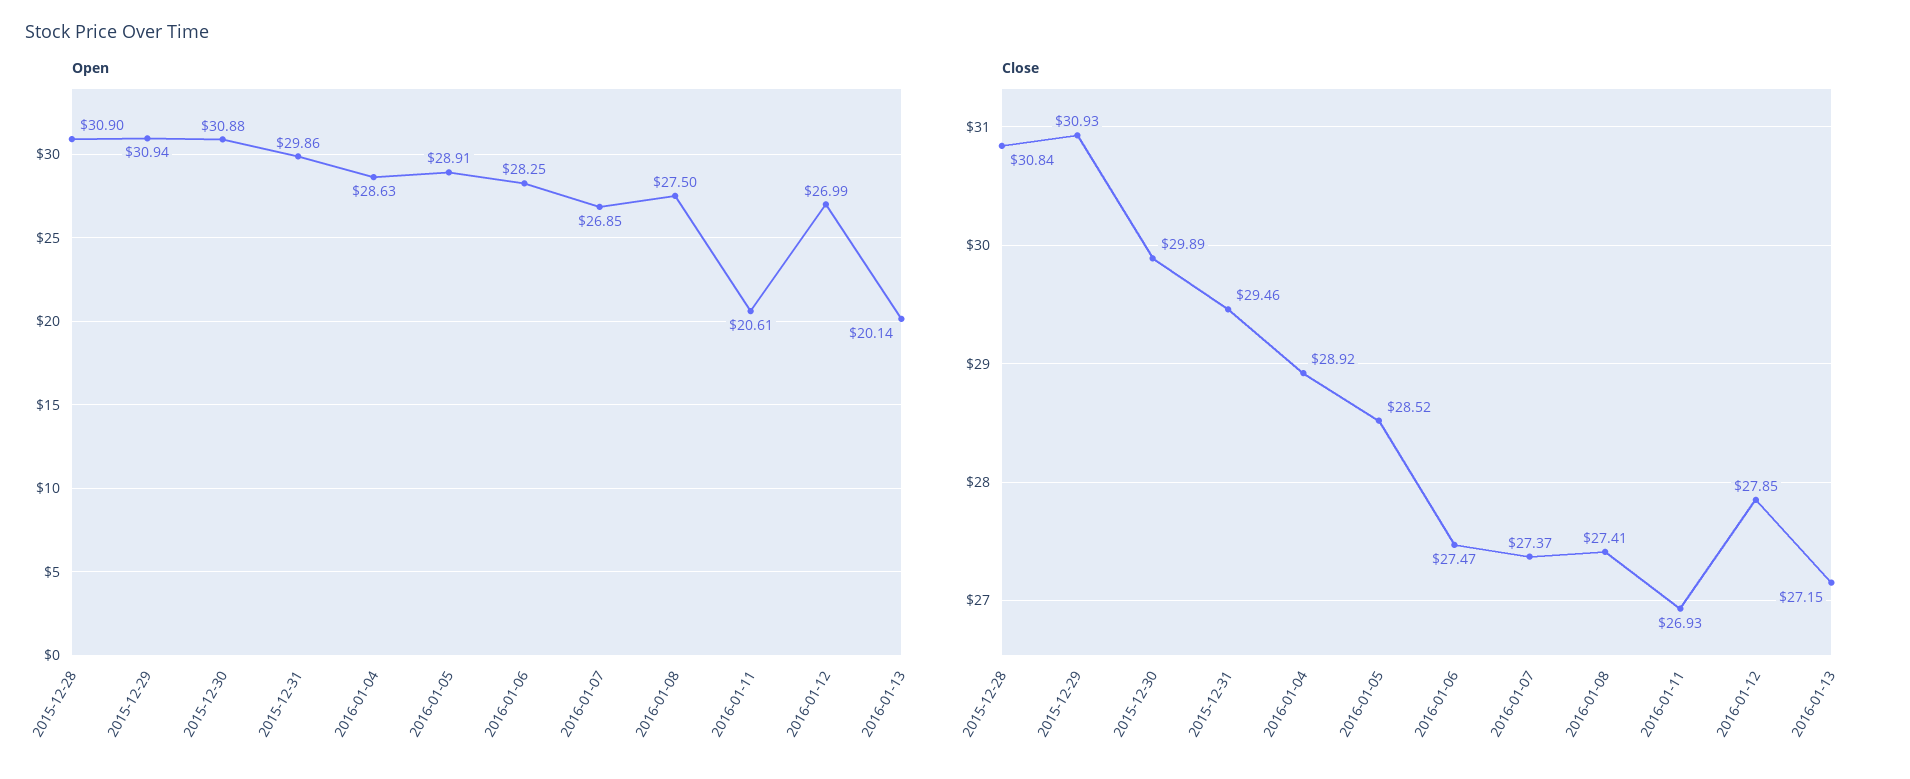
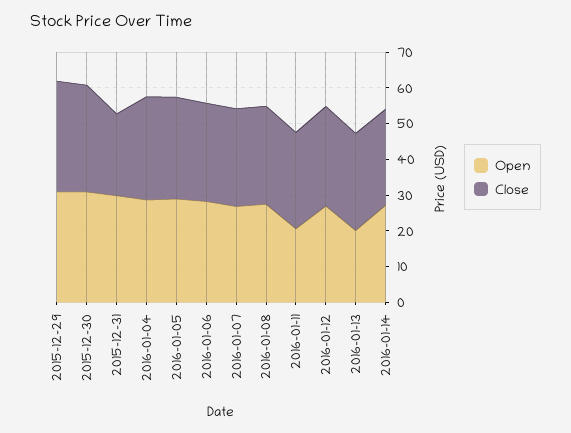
Open, 2015-12-28: 30.9 -> none
Close, 2015-12-28: 30.84 -> none
Close, 2015-12-31: 29.46 -> 22.5
Open, 2016-01-14: none -> 27.5
Close, 2016-01-14: none -> 27.5

